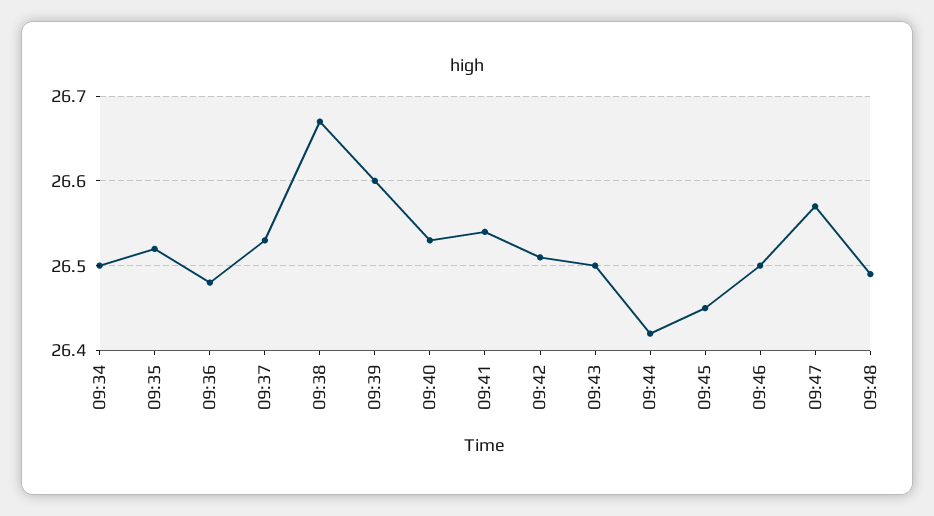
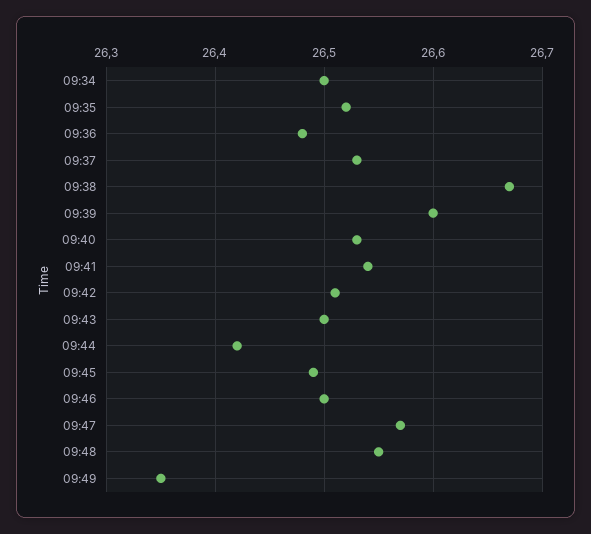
09:45: 26.45 -> 26.49
09:48: 26.49 -> 26.55
09:49: none -> 26.35

